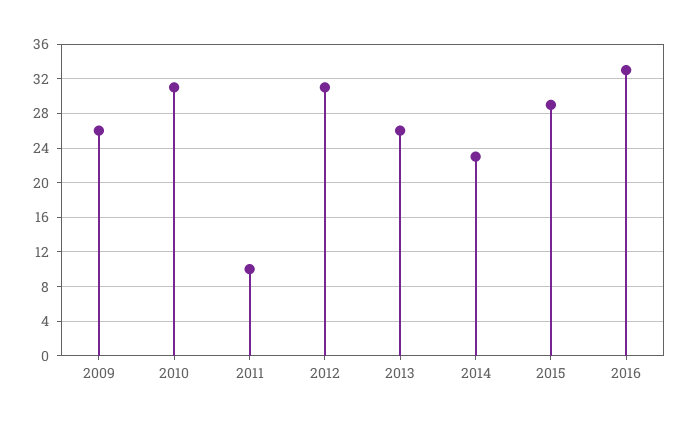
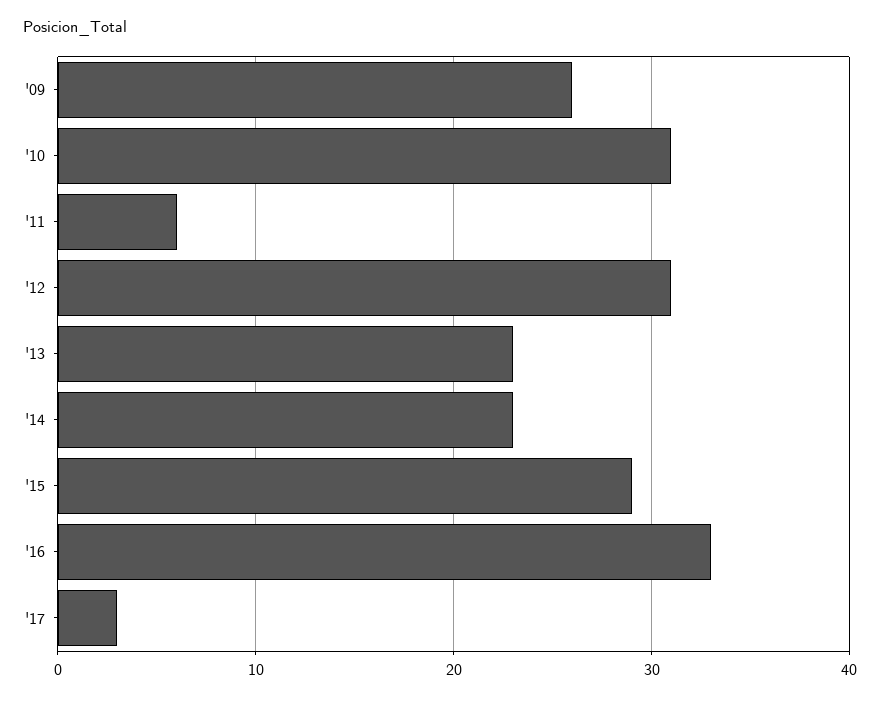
2011: 10 -> 6
2013: 26 -> 23
'17: none -> 3

